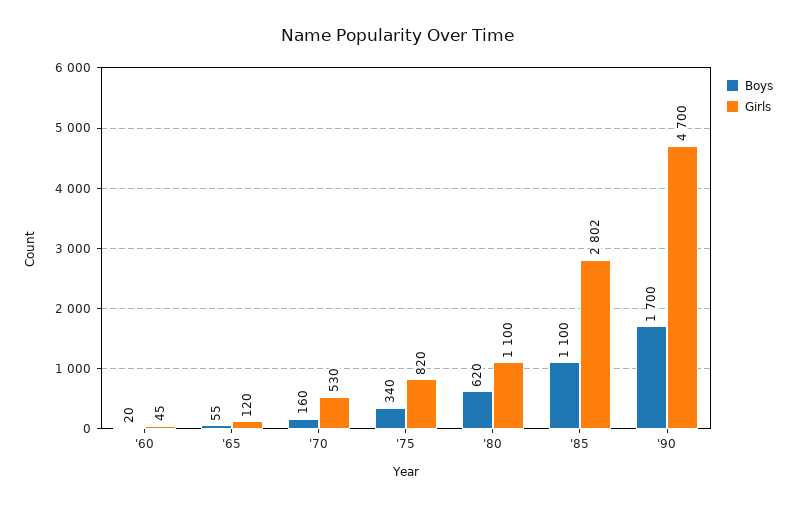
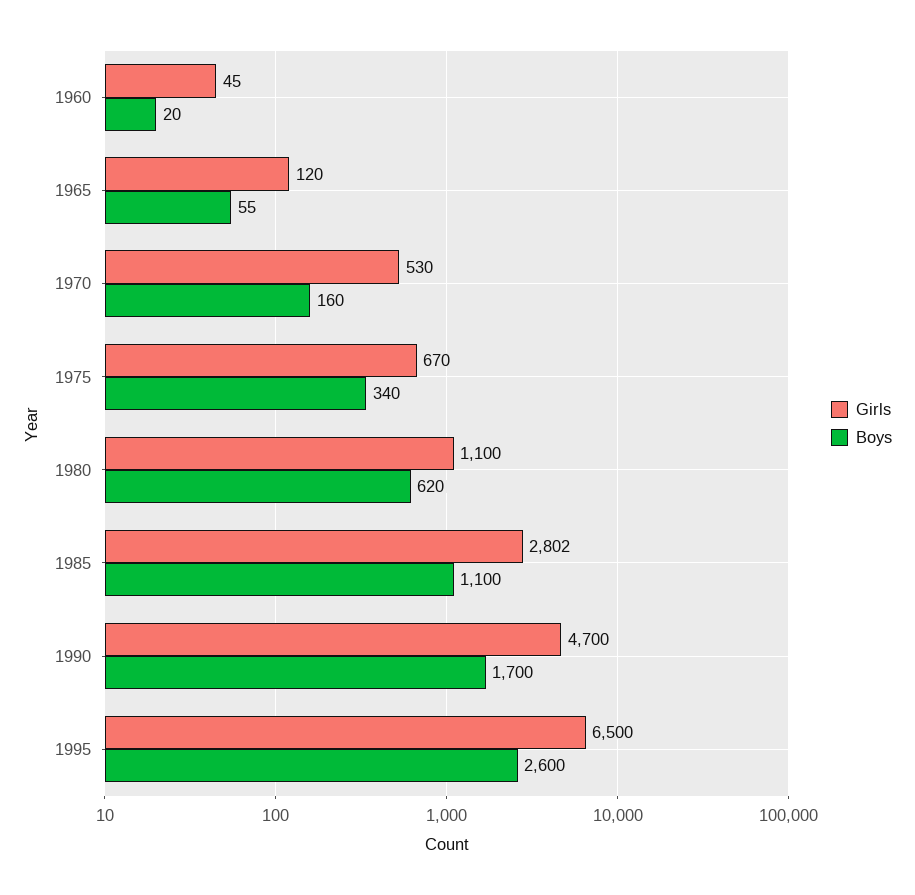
Girls, '75: 820 -> 670
Girls, 1995: none -> 6500
Boys, 1995: none -> 2600

